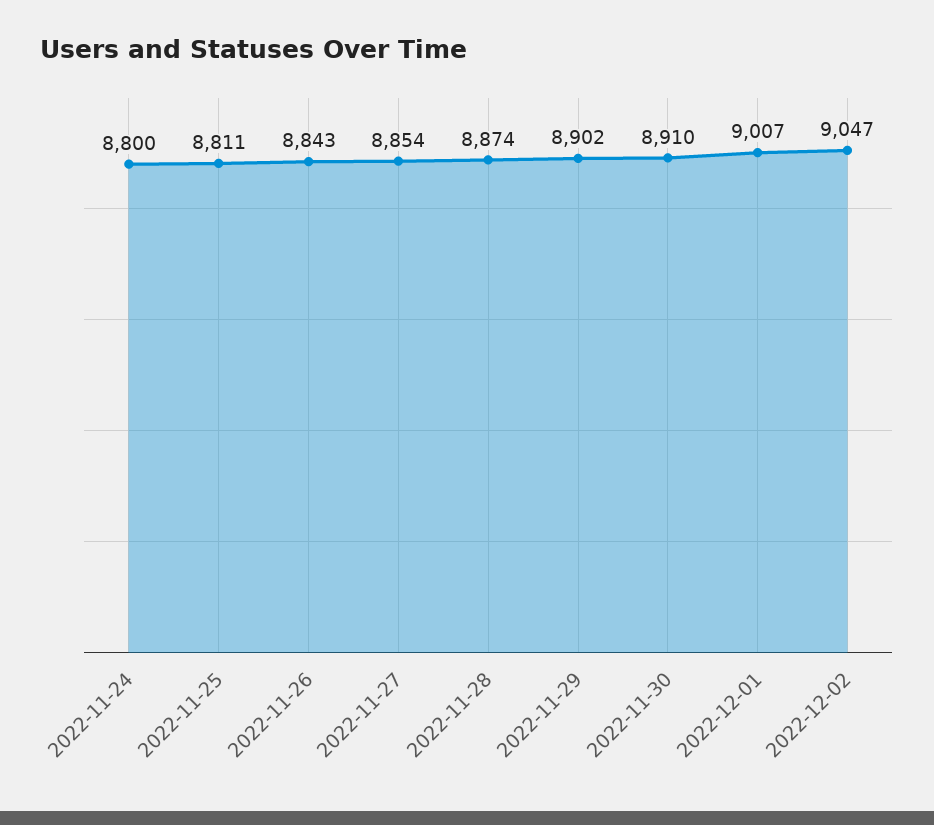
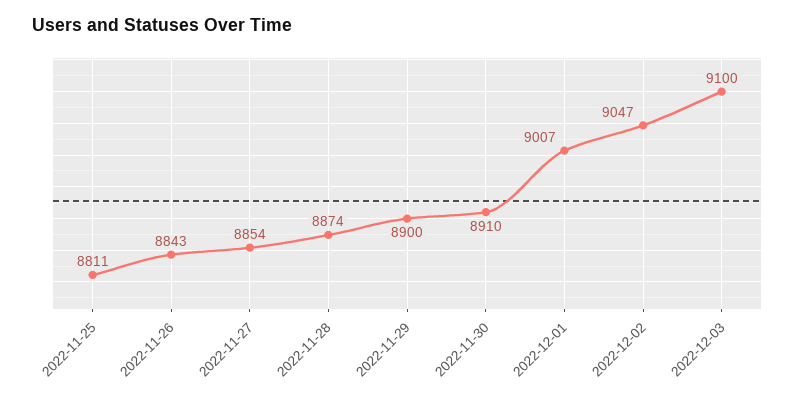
2022-11-24: 8800 -> none
2022-11-29: 8902 -> 8900
2022-12-03: none -> 9100

